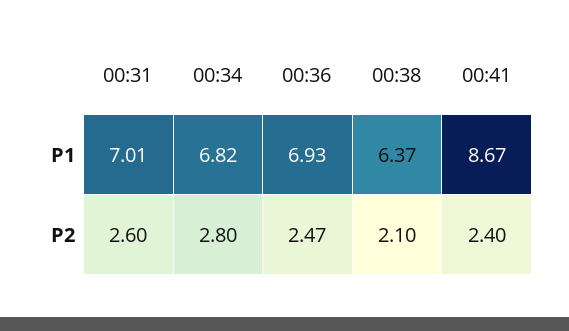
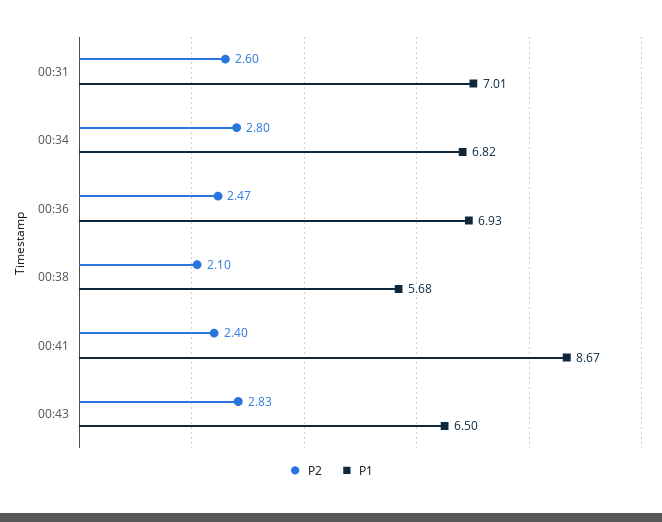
P1, 00:38: 6.37 -> 5.68
P2, 00:43: none -> 2.83
P1, 00:43: none -> 6.5

